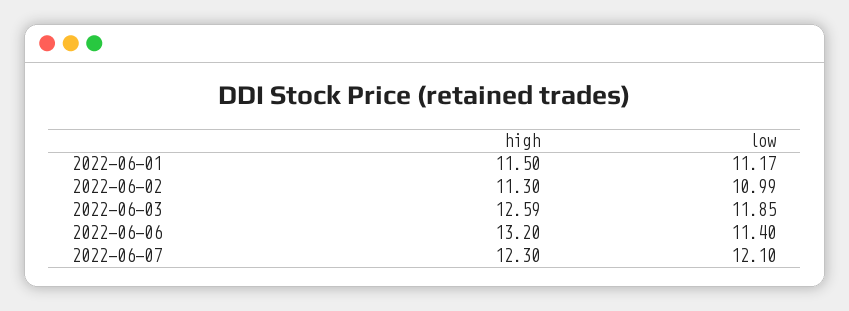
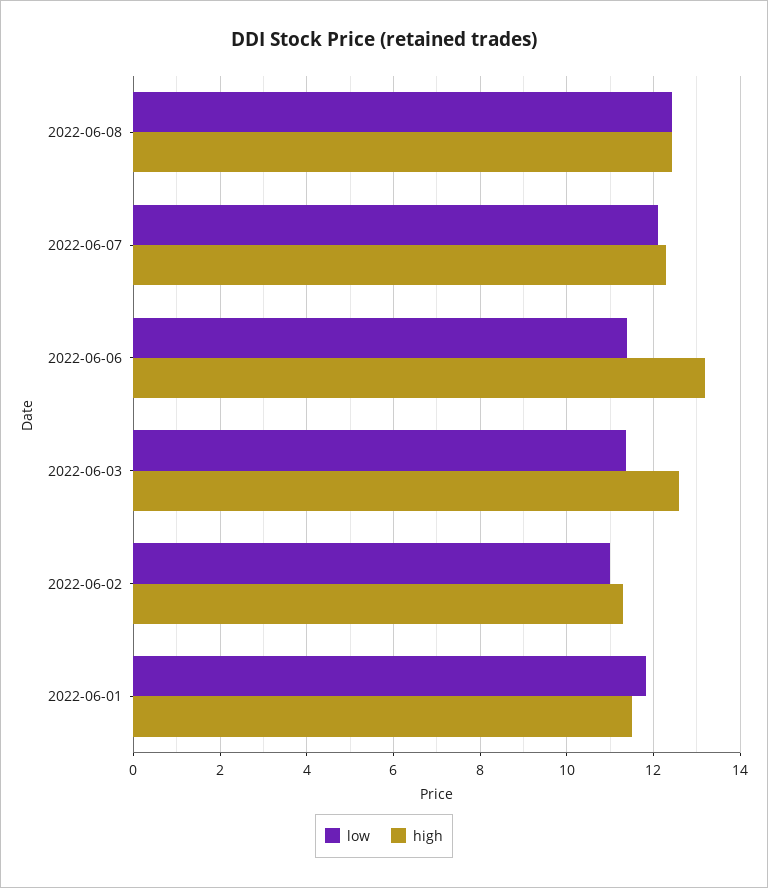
low, 2022-06-01: 11.17 -> 11.8
low, 2022-06-03: 11.85 -> 11.4
low, 2022-06-08: none -> 12.4
high, 2022-06-08: none -> 12.4

